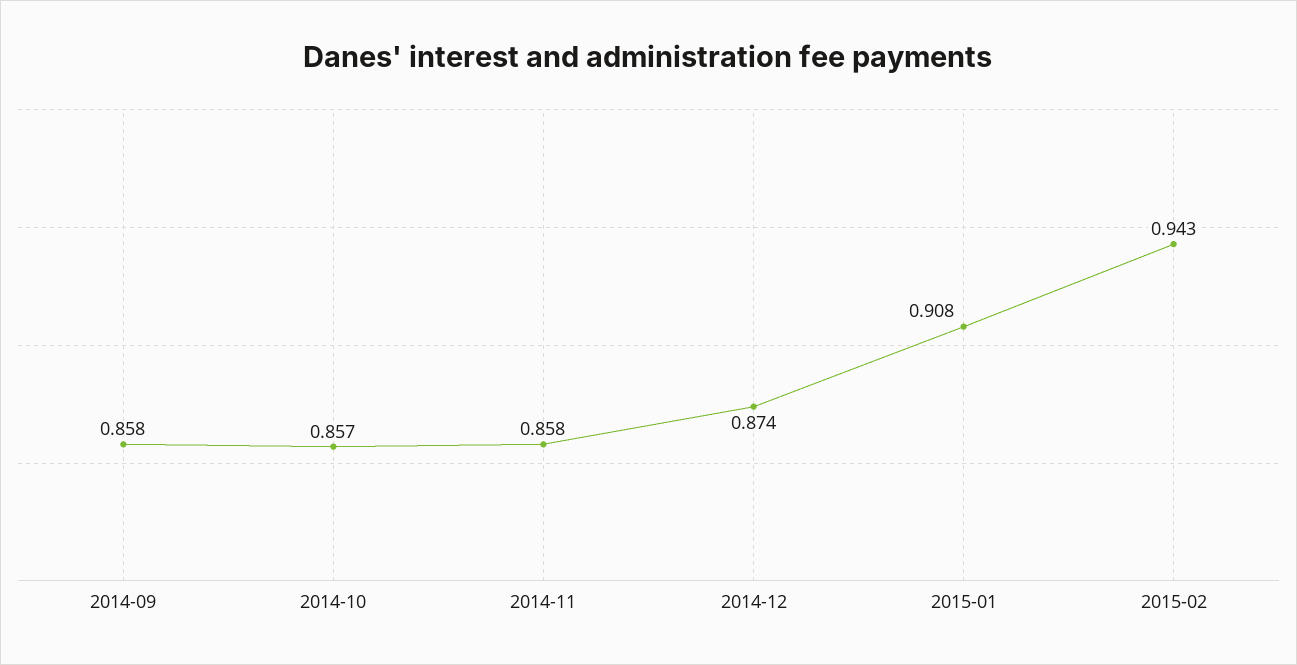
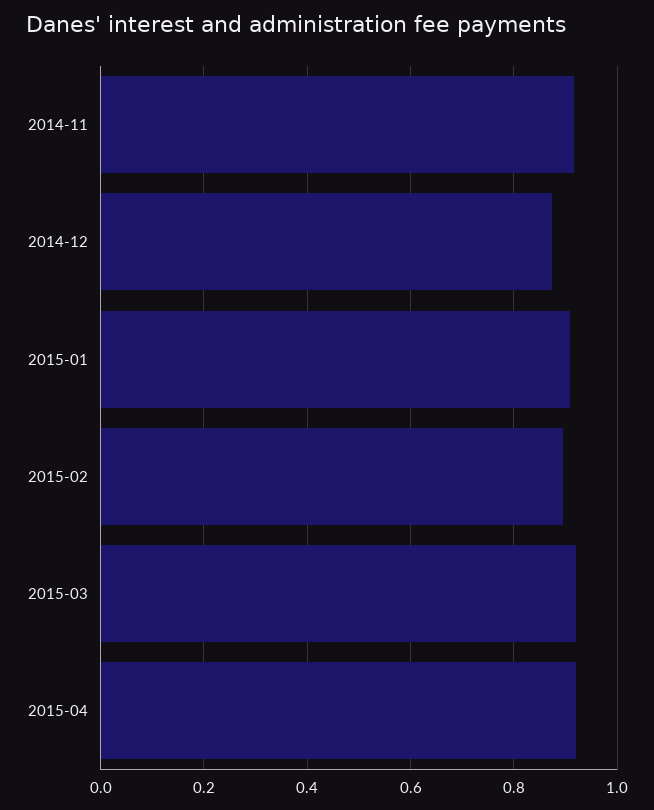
2014-09: 0.858 -> none
2014-10: 0.857 -> none
2014-11: 0.858 -> 0.92
2015-02: 0.943 -> 0.9
2015-03: none -> 0.92
2015-04: none -> 0.92

